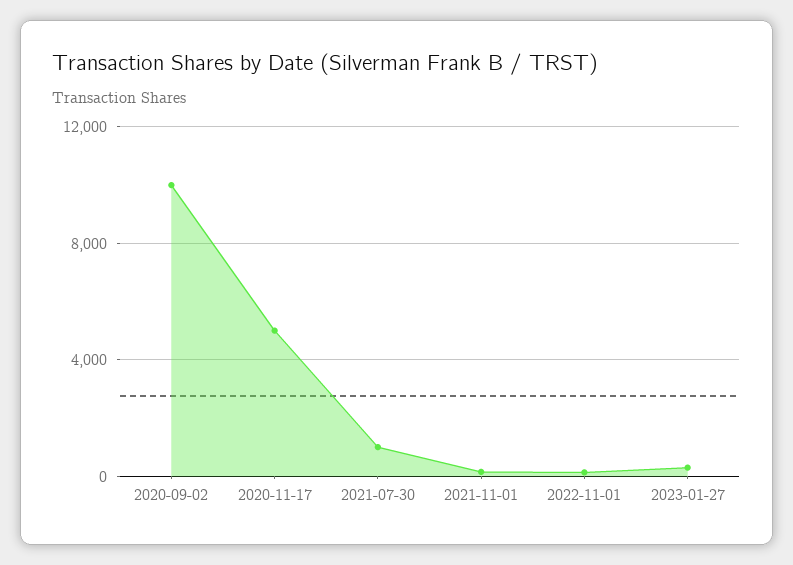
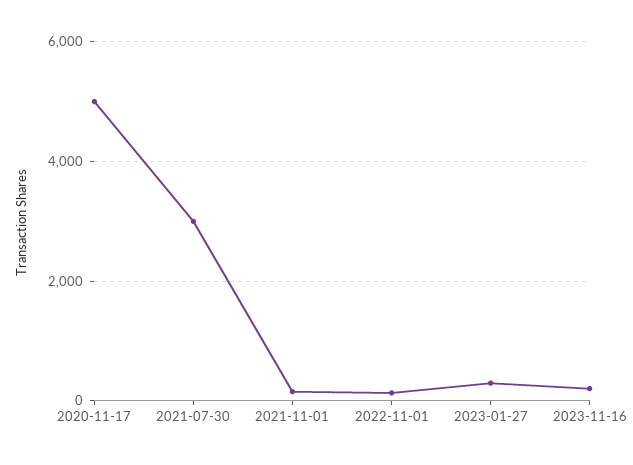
2020-09-02: 10000 -> none
2021-07-30: 1000 -> 3000
2023-11-16: none -> 200

